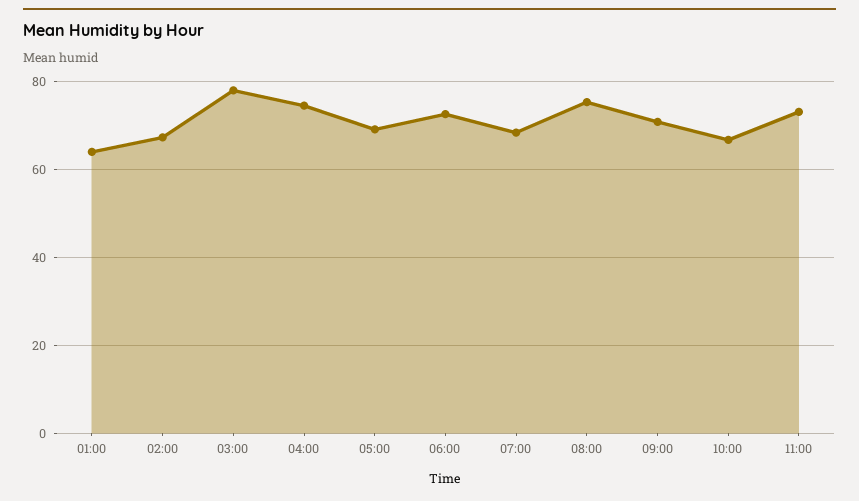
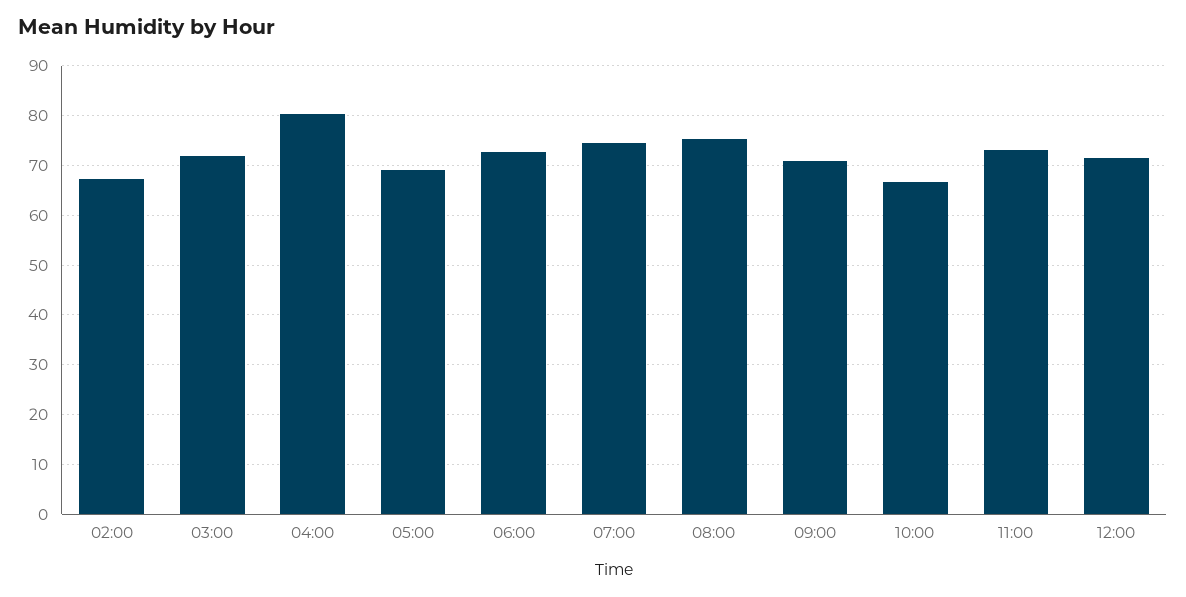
01:00: 64 -> none
03:00: 78 -> 72
04:00: 74 -> 80
07:00: 68 -> 74
12:00: none -> 72

